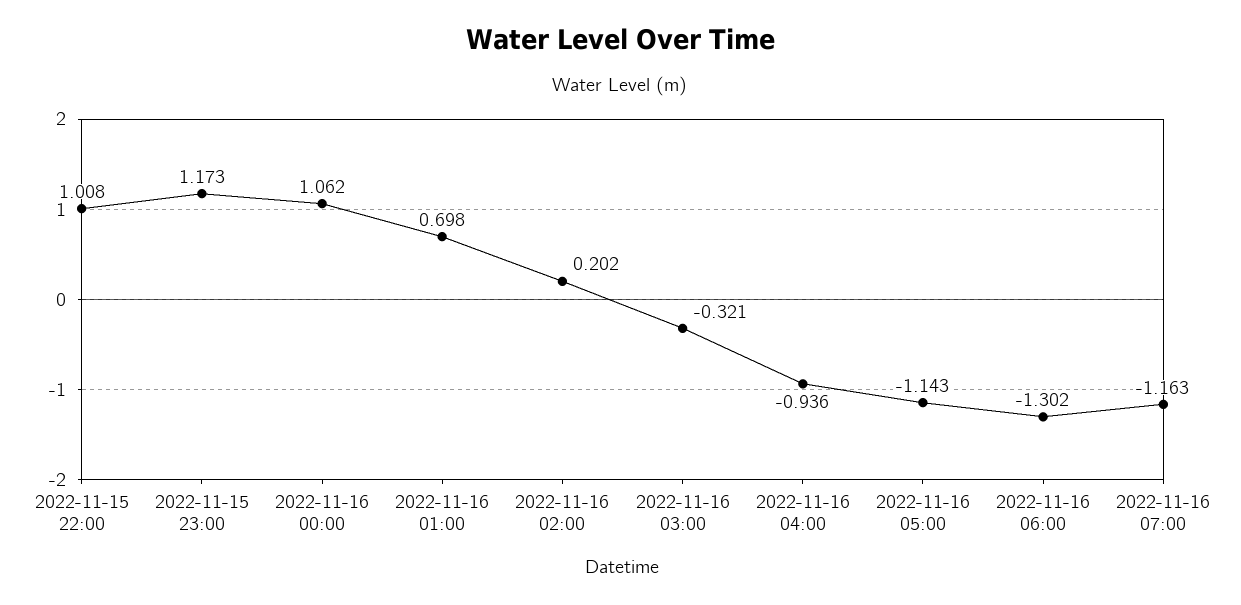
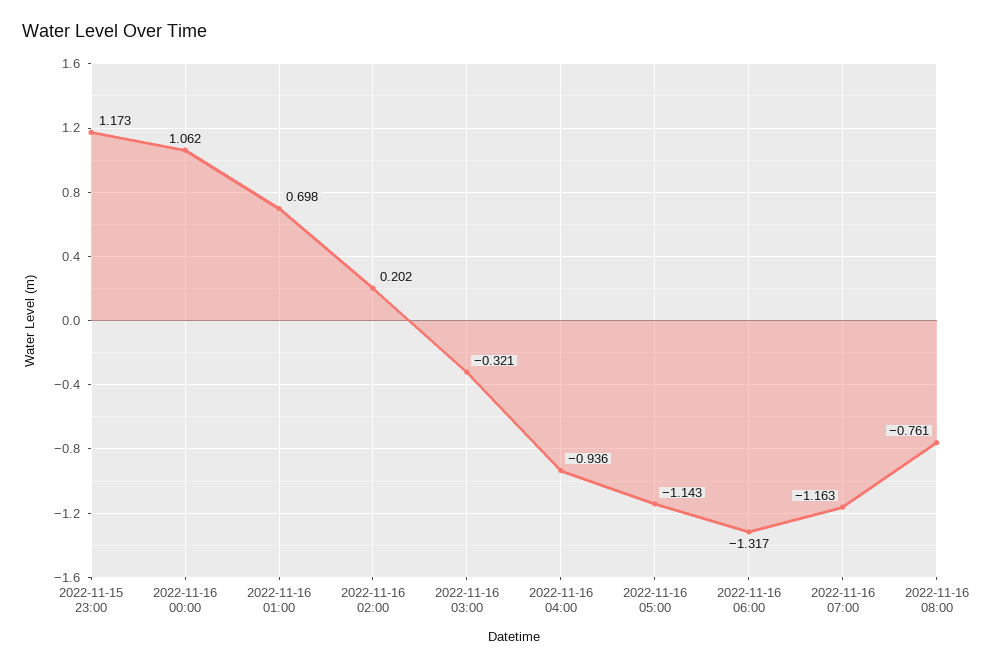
2022-11-15 22:00: 1.008 -> none
2022-11-16 06:00: -1.302 -> -1.317
2022-11-16 08:00: none -> -0.761

